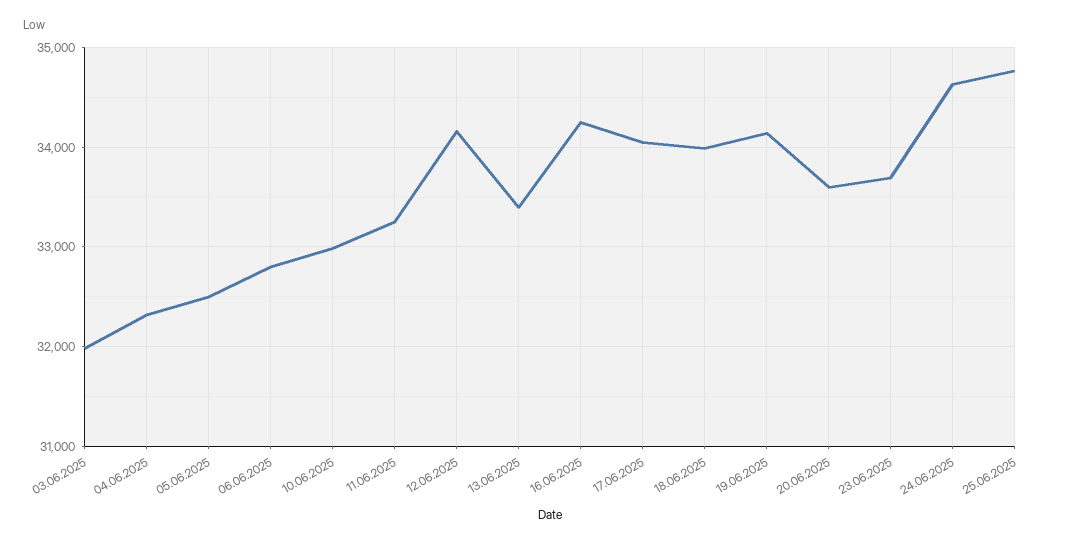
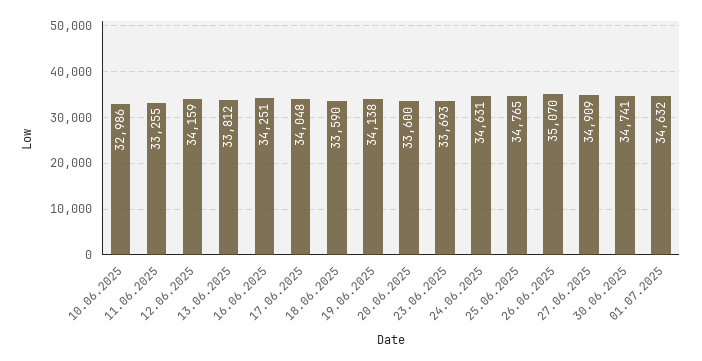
03.06.2025: 32000 -> none
04.06.2025: 32300 -> none
05.06.2025: 32500 -> none
06.06.2025: 32800 -> none
13.06.2025: 33400 -> 33812
18.06.2025: 34000 -> 33590
26.06.2025: none -> 35070
27.06.2025: none -> 34909
30.06.2025: none -> 34741
01.07.2025: none -> 34632

